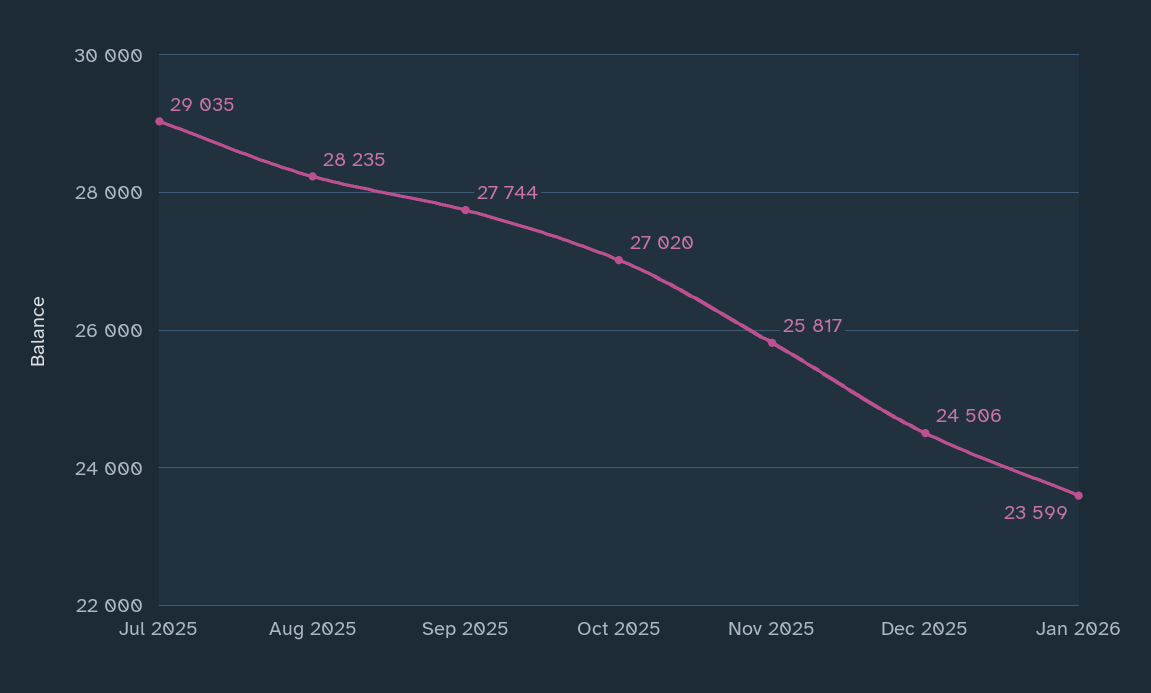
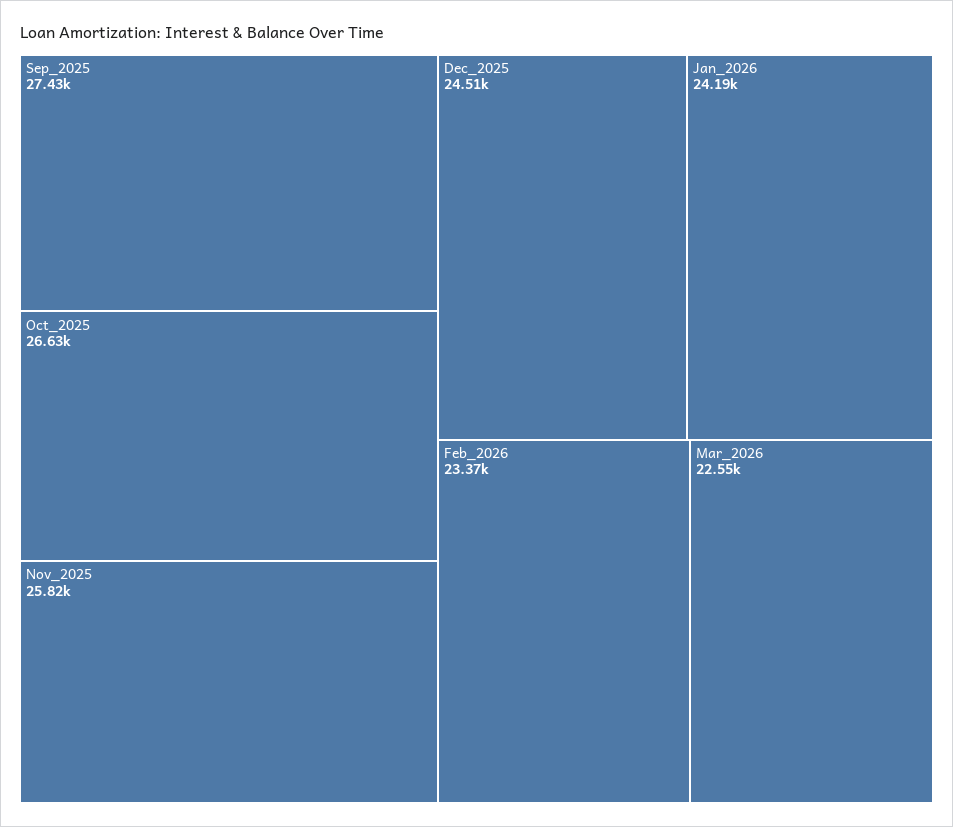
Jul 2025: 29035 -> none
Aug 2025: 28235 -> none
Sep 2025: 27744 -> 27430
Oct 2025: 27020 -> 26630
Jan 2026: 23599 -> 24190
Feb_2026: none -> 23370
Mar_2026: none -> 22550

